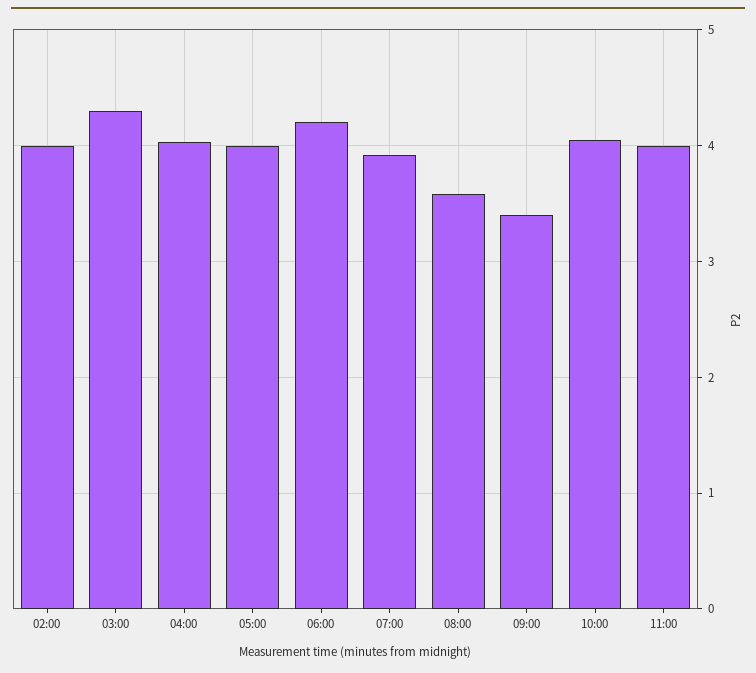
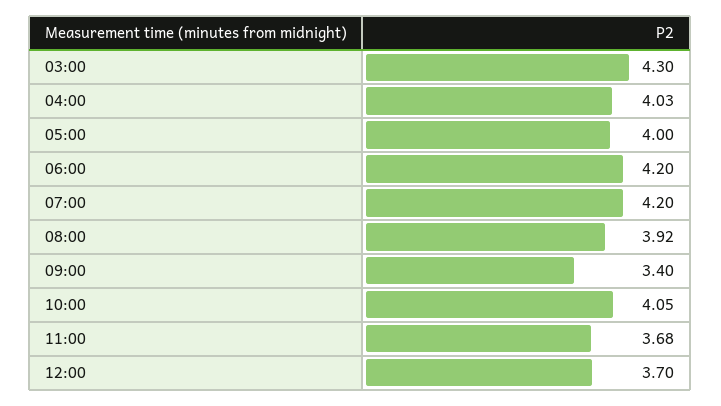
02:00: 4 -> none
07:00: 3.9 -> 4.2
08:00: 3.6 -> 3.92
11:00: 4 -> 3.68
12:00: none -> 3.7

